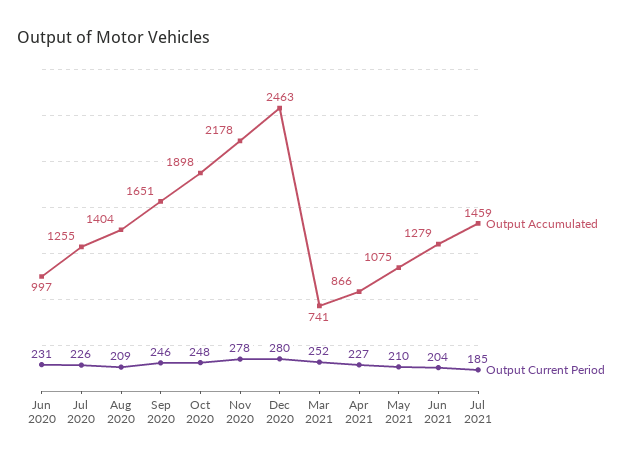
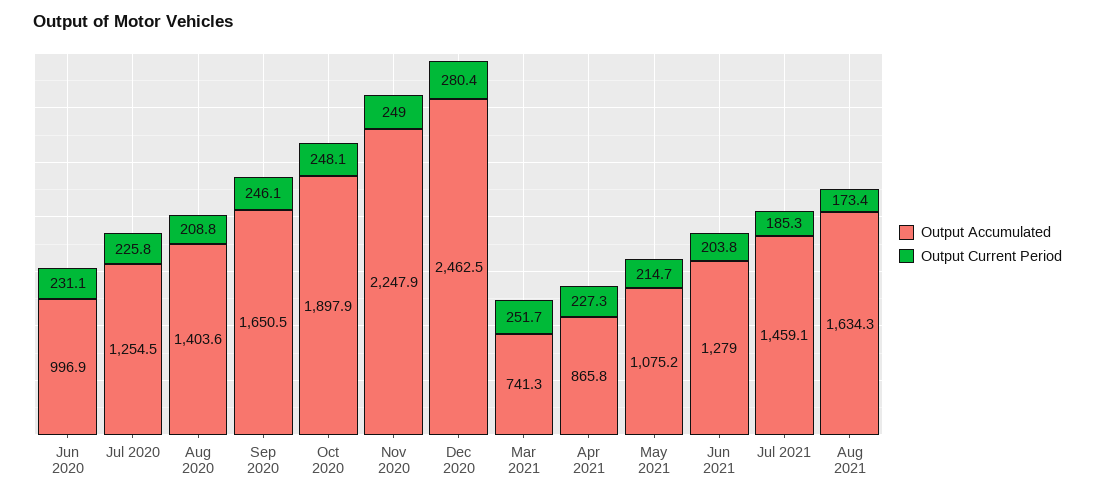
Output Accumulated, Nov 2020: 2178 -> 2247.9
Output Current Period, Nov 2020: 278 -> 249
Output Current Period, May 2021: 210 -> 214.7
Output Accumulated, Aug 2021: none -> 1634.3
Output Current Period, Aug 2021: none -> 173.4

